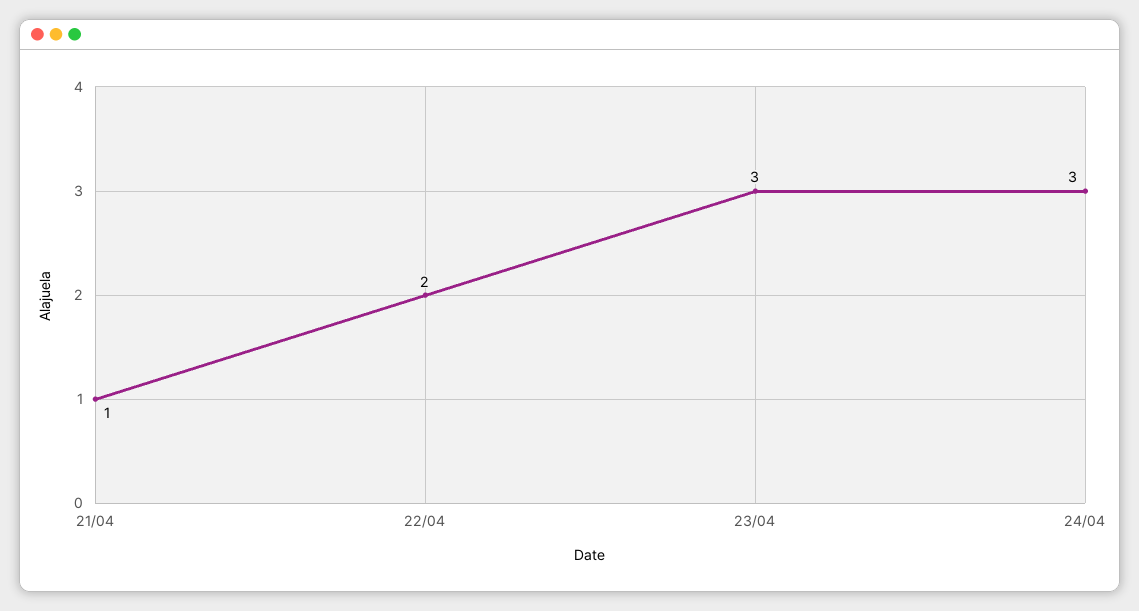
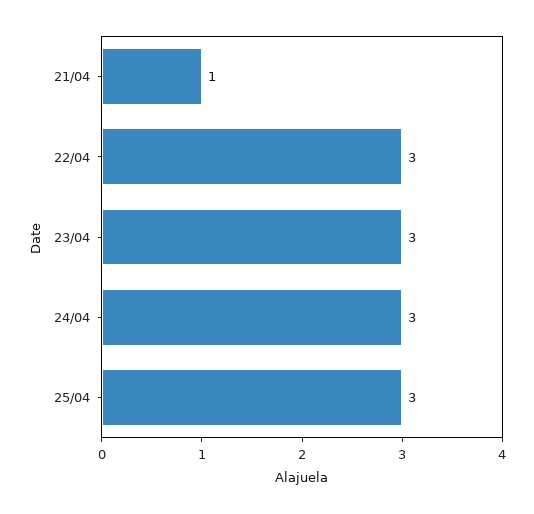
22/04: 2 -> 3
25/04: none -> 3

